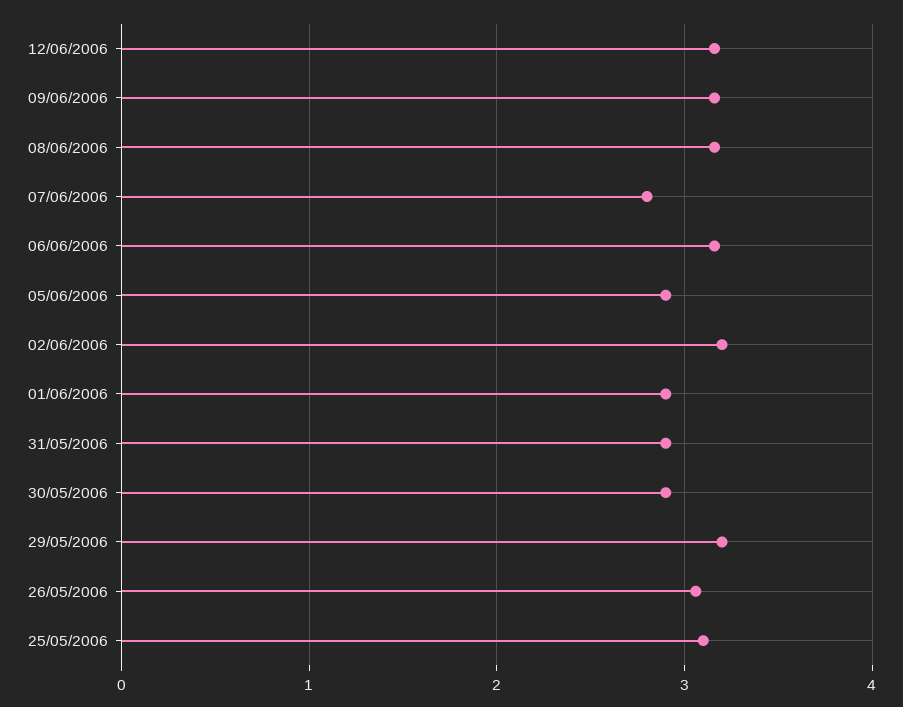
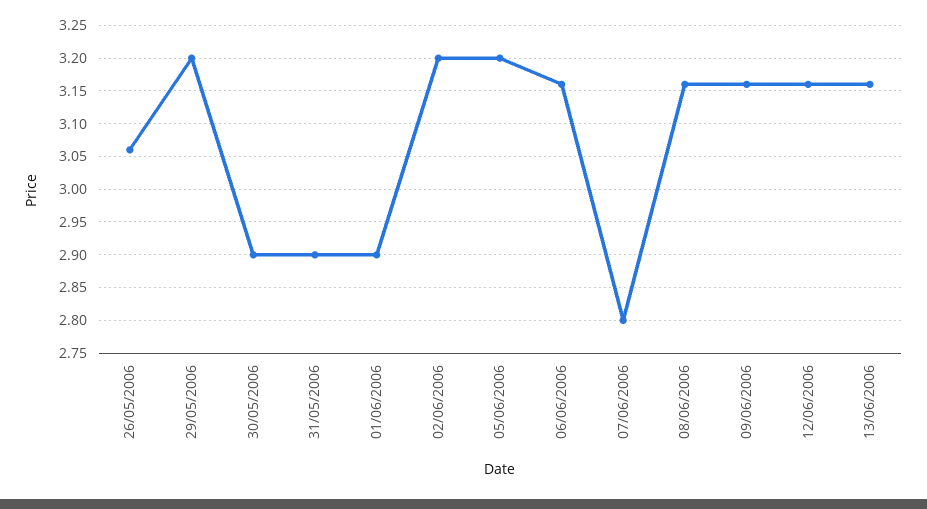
05/06/2006: 2.9 -> 3.2
25/05/2006: 3.1 -> none
13/06/2006: none -> 3.16

